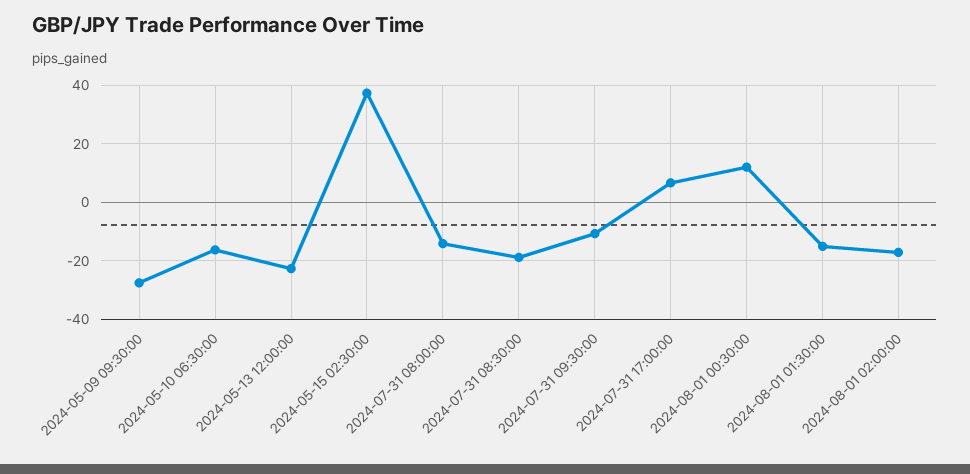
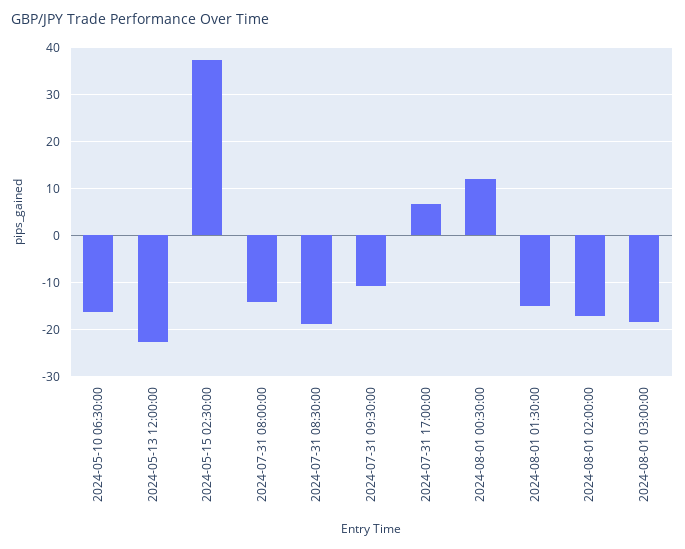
2024-05-09 09:30:00: -27.5 -> none
2024-08-01 03:00:00: none -> -18

